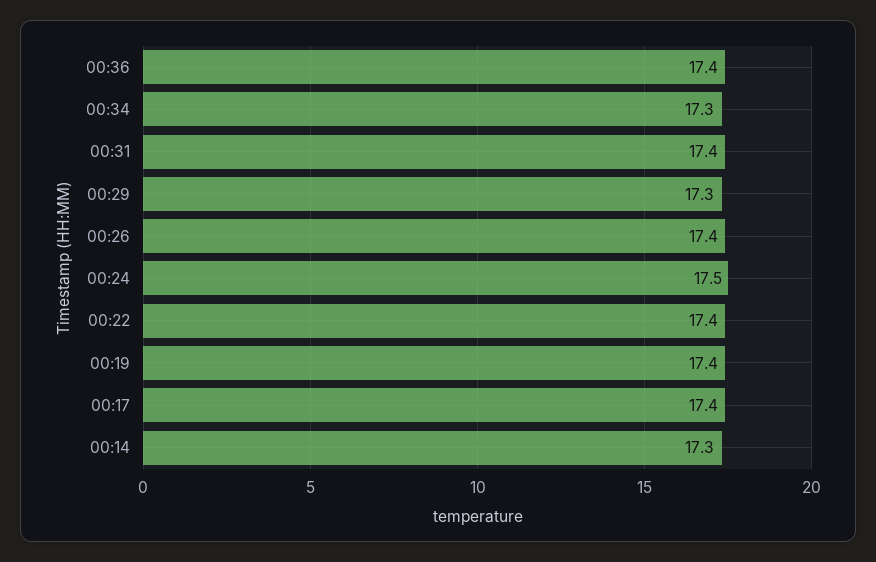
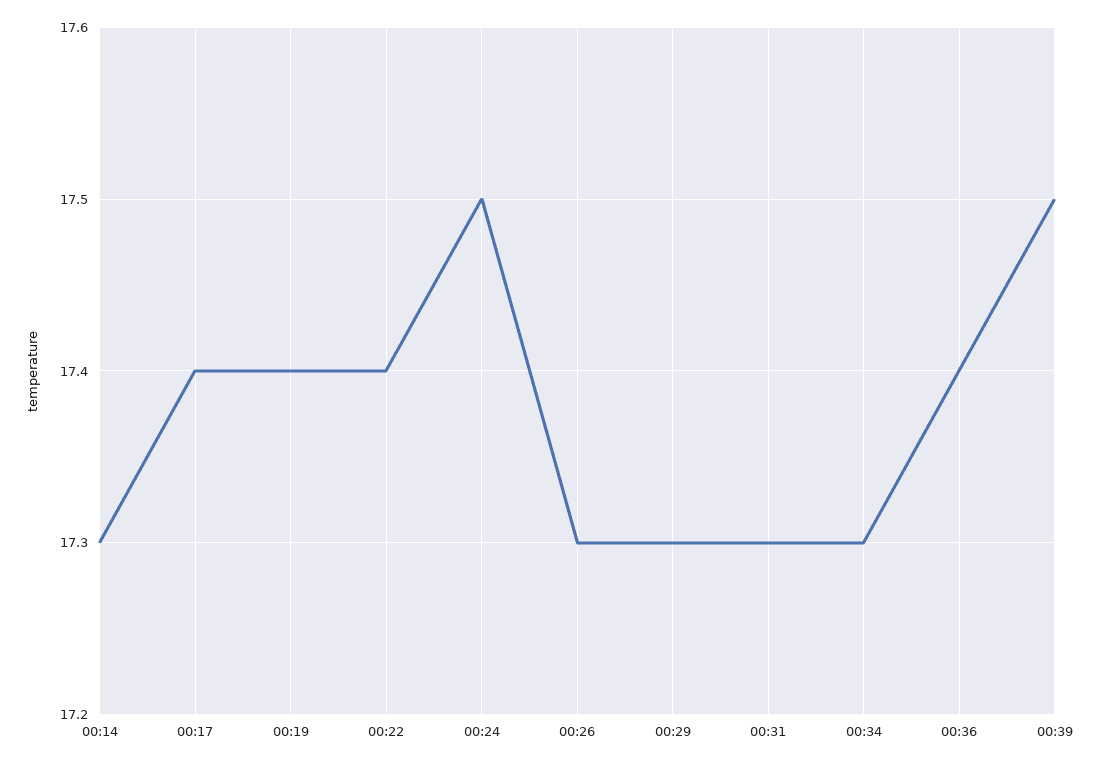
00:31: 17.4 -> 17.3
00:26: 17.4 -> 17.3
00:39: none -> 17.5

